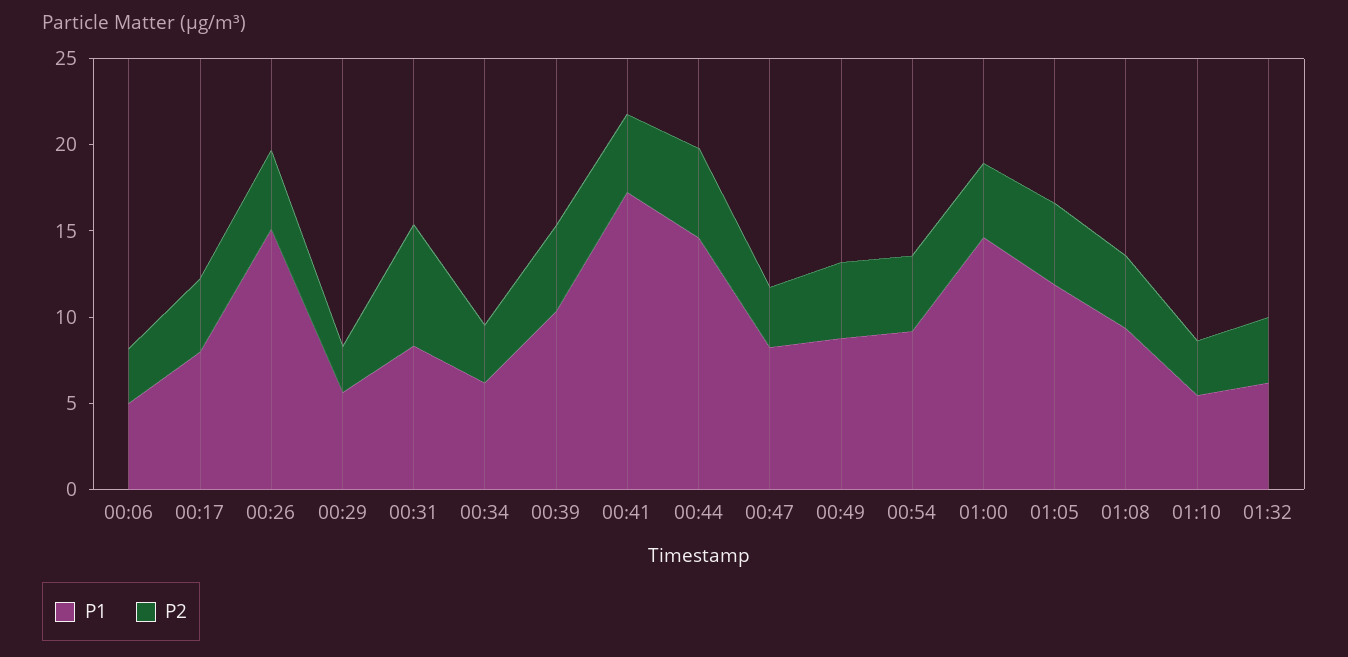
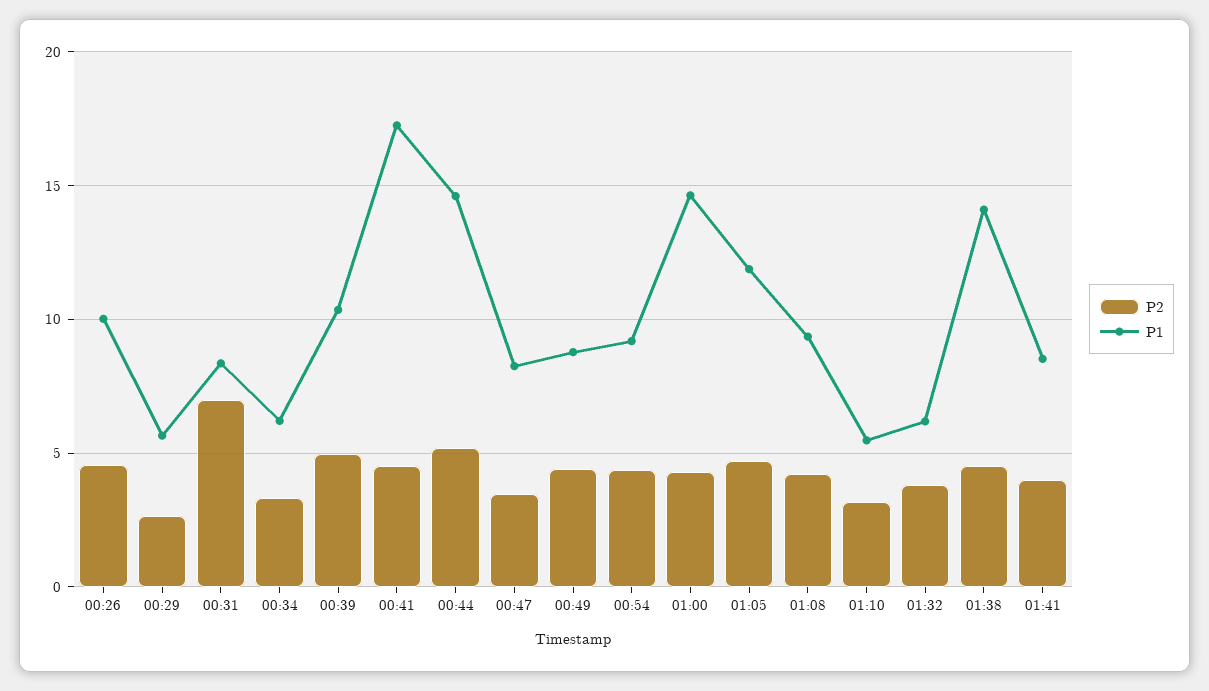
P1, 00:06: 5 -> none
P2, 00:06: 3 -> none
P1, 00:17: 8 -> none
P2, 00:17: 4 -> none
P1, 00:26: 15 -> 10
P2, 01:38: none -> 4.5
P1, 01:38: none -> 14
P2, 01:41: none -> 4
P1, 01:41: none -> 8.5

